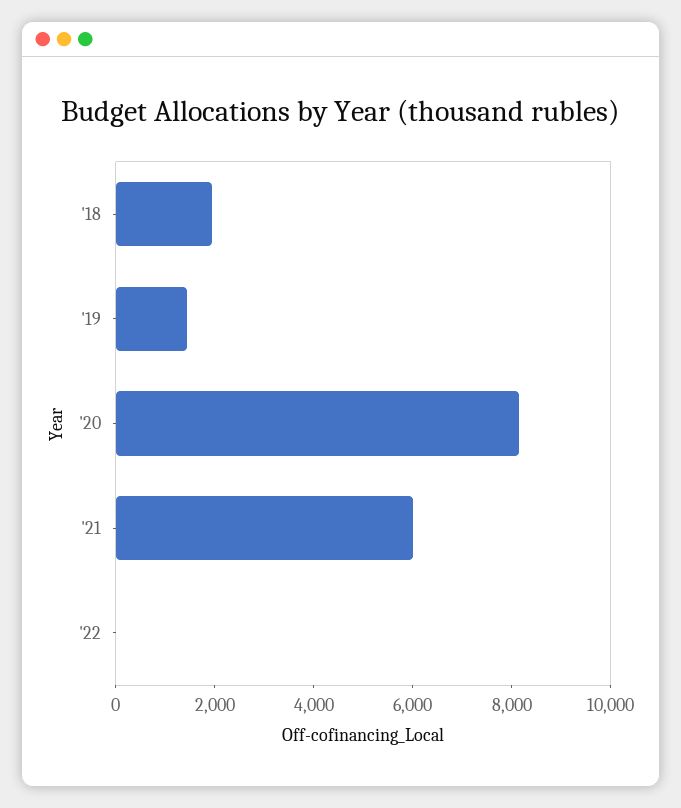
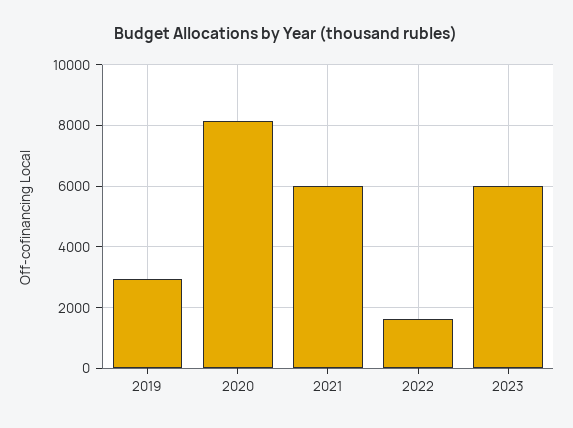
'18: 2000 -> none
'19: 1500 -> 3000
'22: 0 -> 1600
2023: none -> 6000

